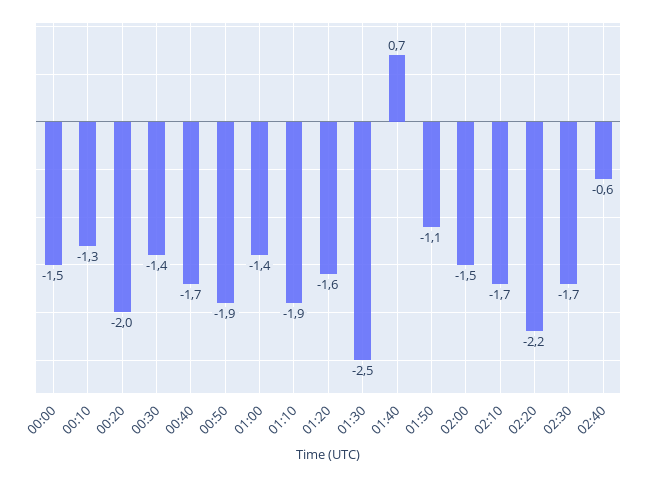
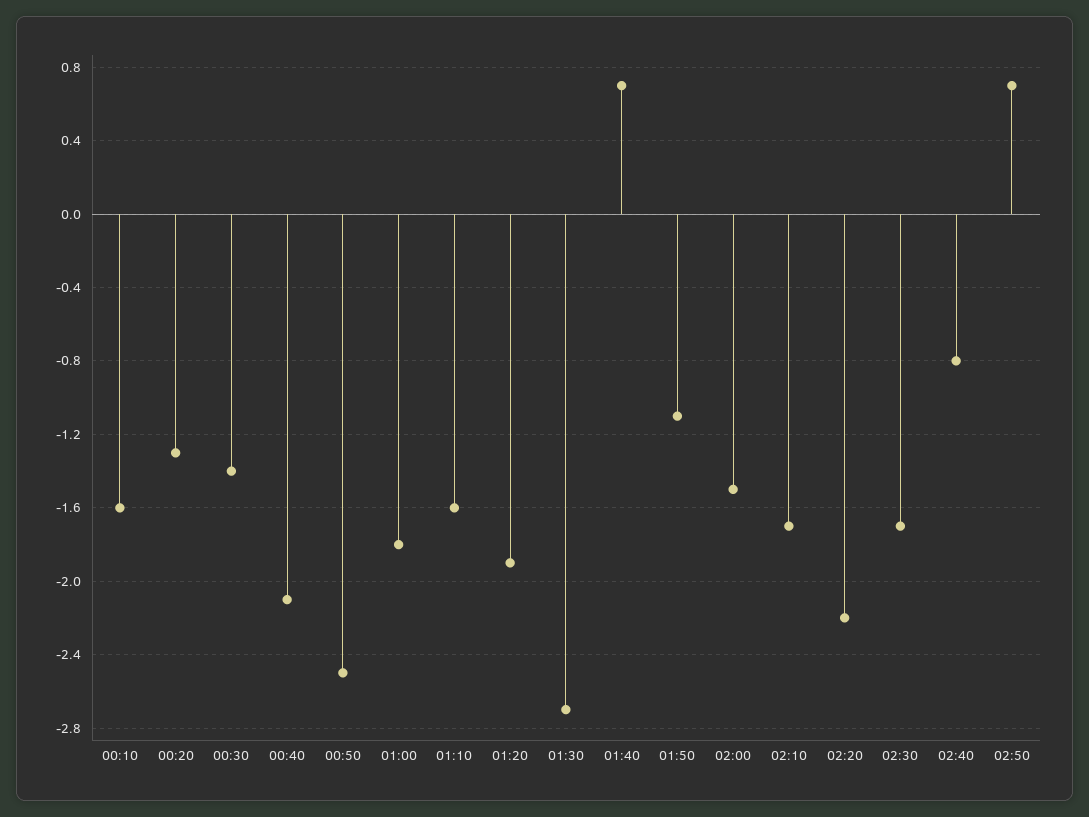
00:00: -1.5 -> none
00:10: -1.3 -> -1.6
00:20: -2 -> -1.3
00:40: -1.7 -> -2.1
00:50: -1.9 -> -2.5
01:00: -1.4 -> -1.8
01:10: -1.9 -> -1.6
01:20: -1.6 -> -1.9
01:30: -2.5 -> -2.7
02:40: -0.6 -> -0.8
02:50: none -> 0.7

